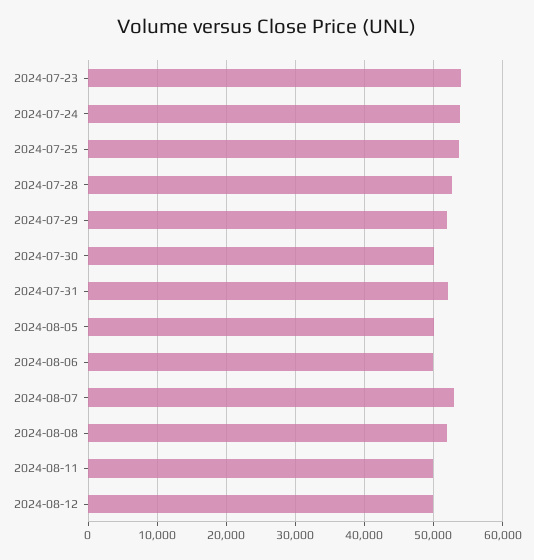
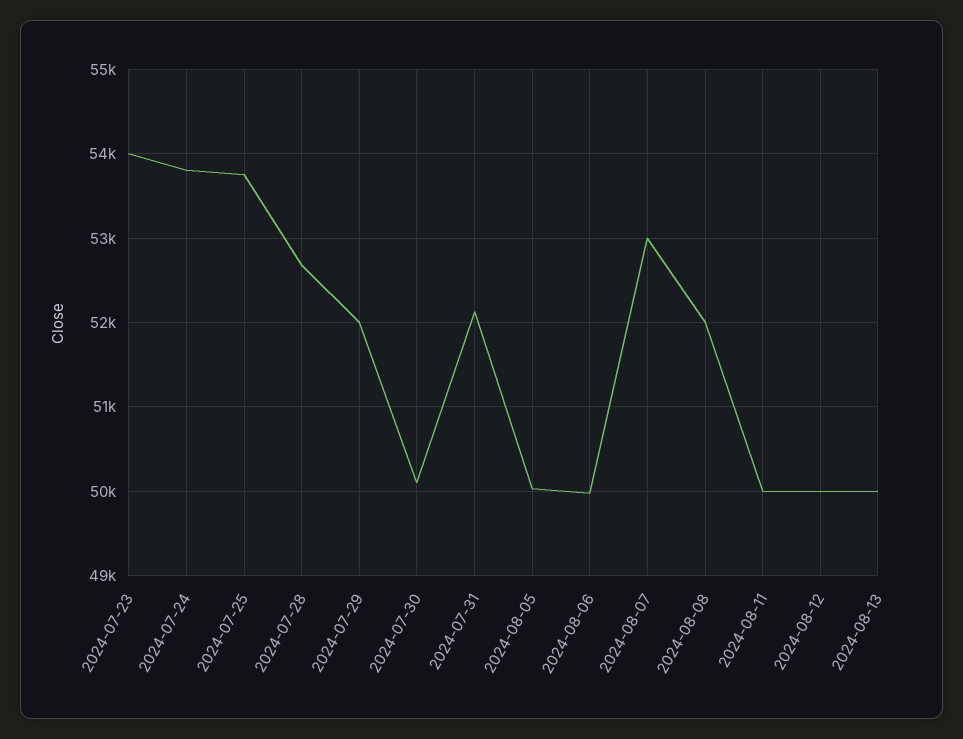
2024-08-13: none -> 50000

